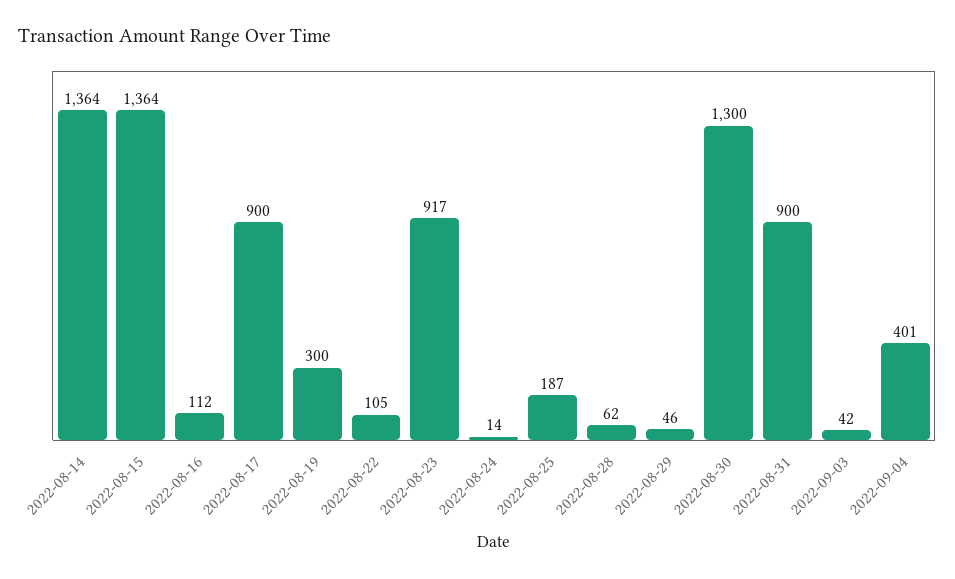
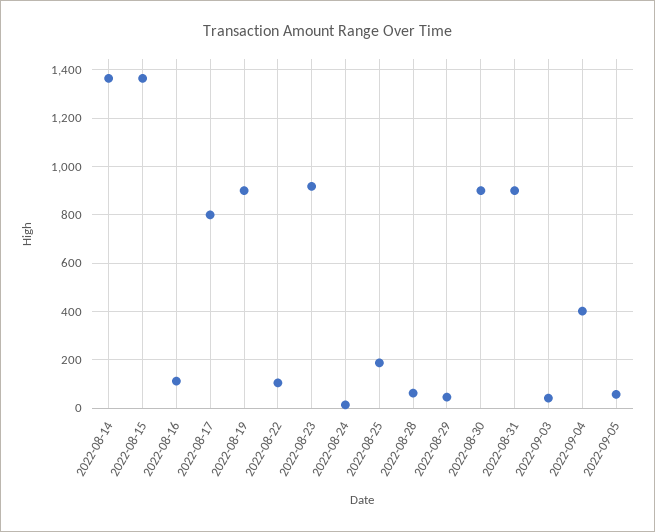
2022-08-17: 900 -> 800
2022-08-19: 300 -> 900
2022-08-30: 1300 -> 900
2022-09-05: none -> 50

